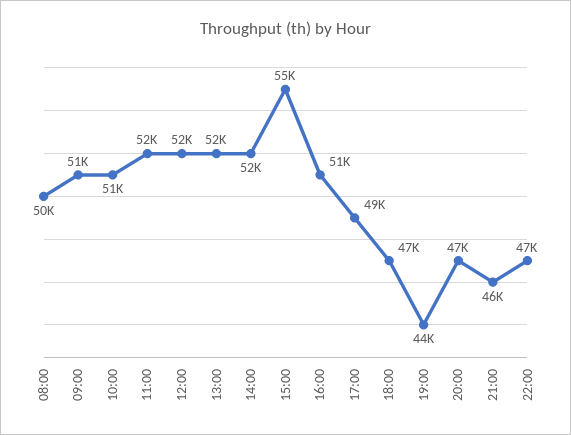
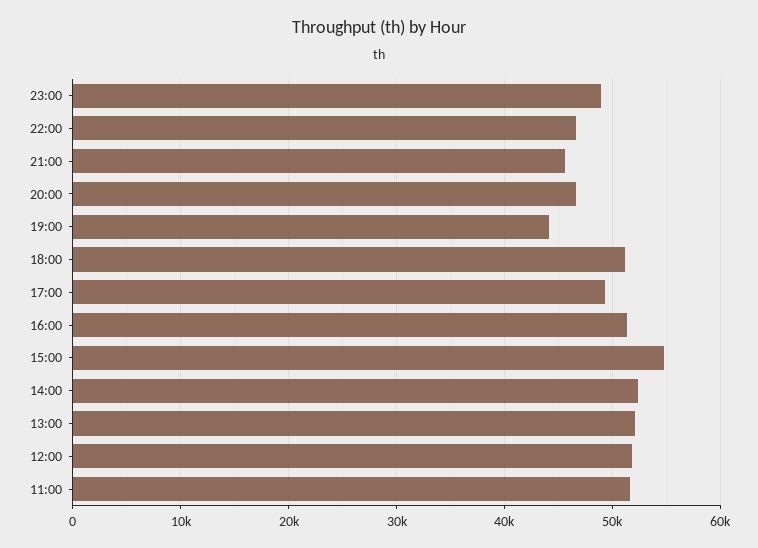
08:00: 50000 -> none
09:00: 51000 -> none
10:00: 51000 -> none
18:00: 47000 -> 51000
23:00: none -> 49000

